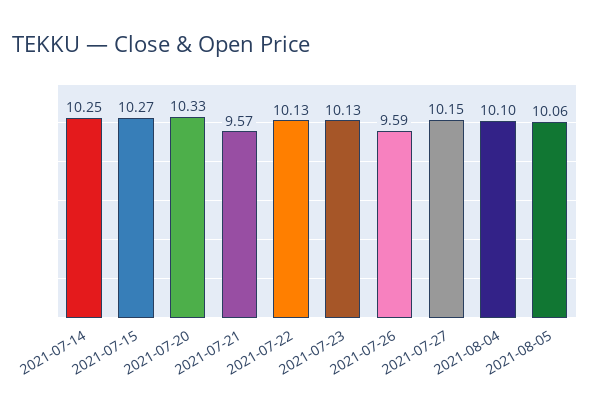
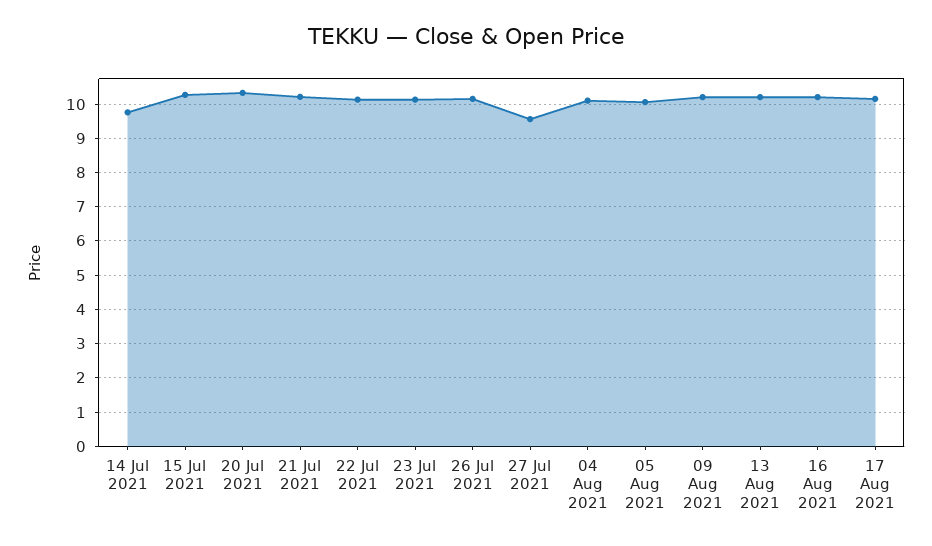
2021-07-14: 10.25 -> 9.8
2021-07-21: 9.57 -> 10.2
2021-07-26: 9.59 -> 10.2
2021-07-27: 10.15 -> 9.6
09 Aug 2021: none -> 10.2
13 Aug 2021: none -> 10.2
16 Aug 2021: none -> 10.2
17 Aug 2021: none -> 10.2

